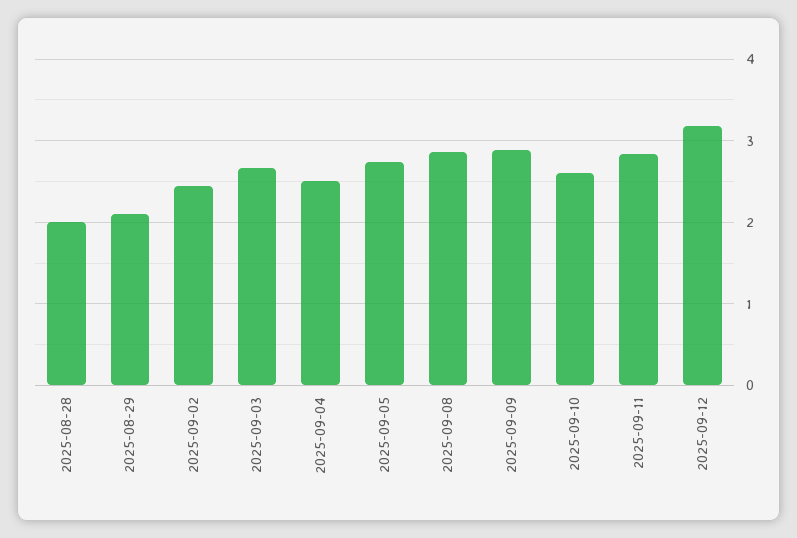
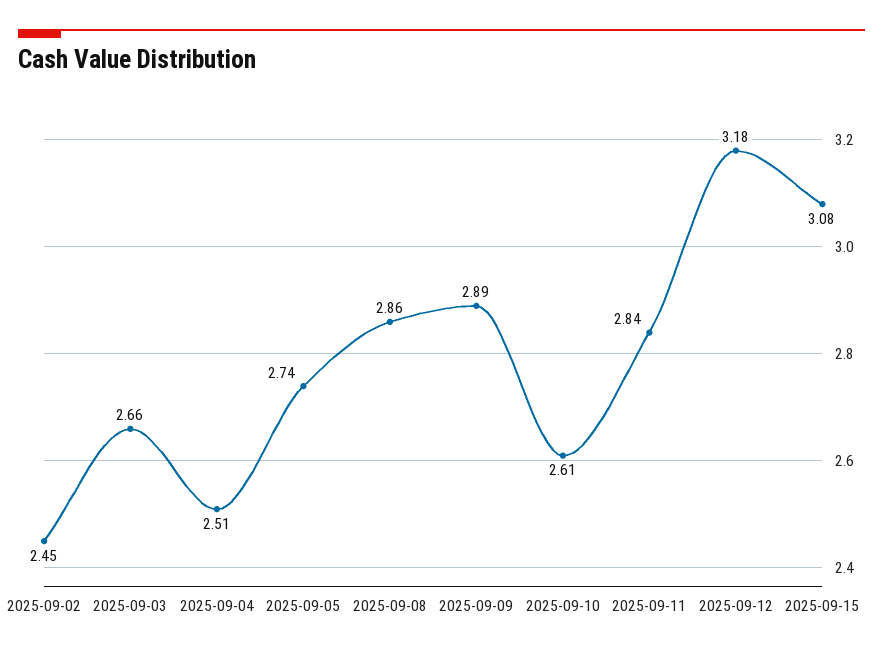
2025-08-28: 2 -> none
2025-08-29: 2.1 -> none
2025-09-15: none -> 3.08

